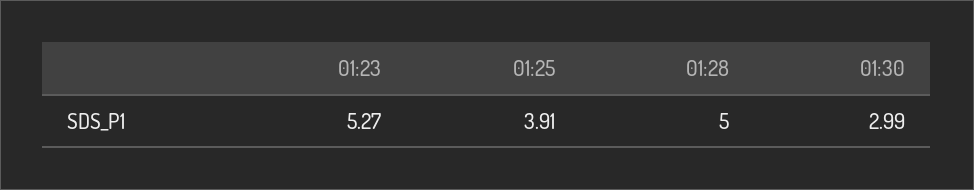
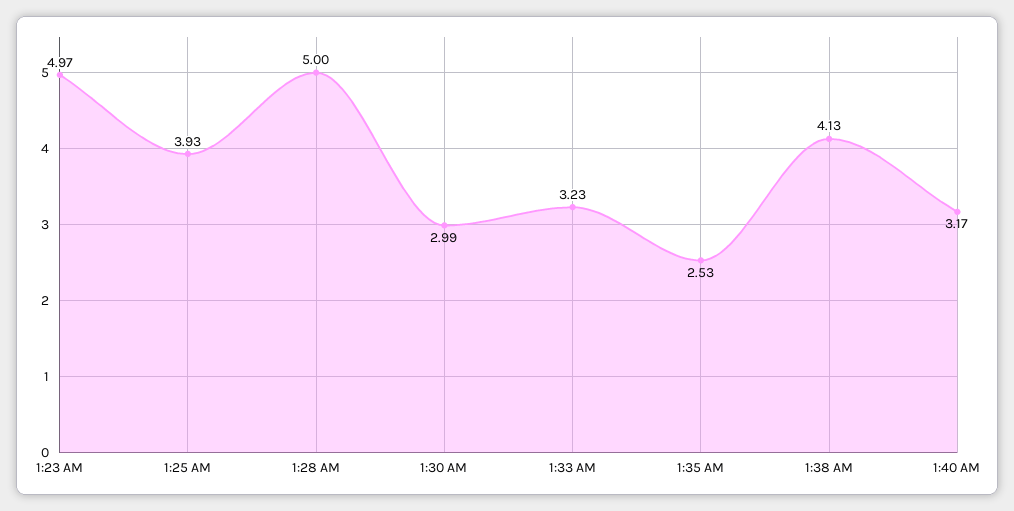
01:23: 5.27 -> 4.97
01:25: 3.91 -> 3.93
1:33 AM: none -> 3.23
1:35 AM: none -> 2.53
1:38 AM: none -> 4.13
1:40 AM: none -> 3.17

